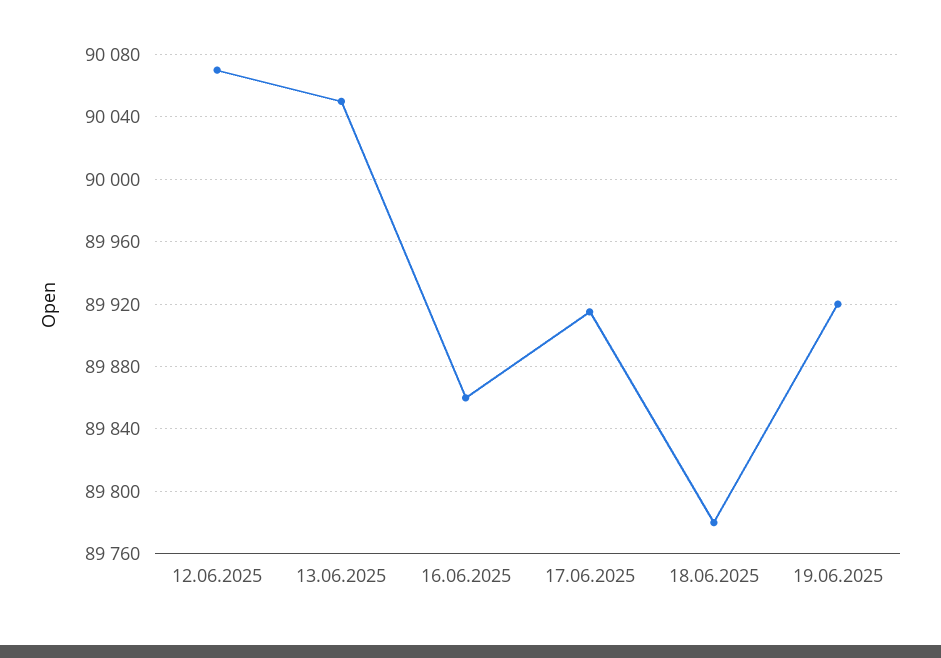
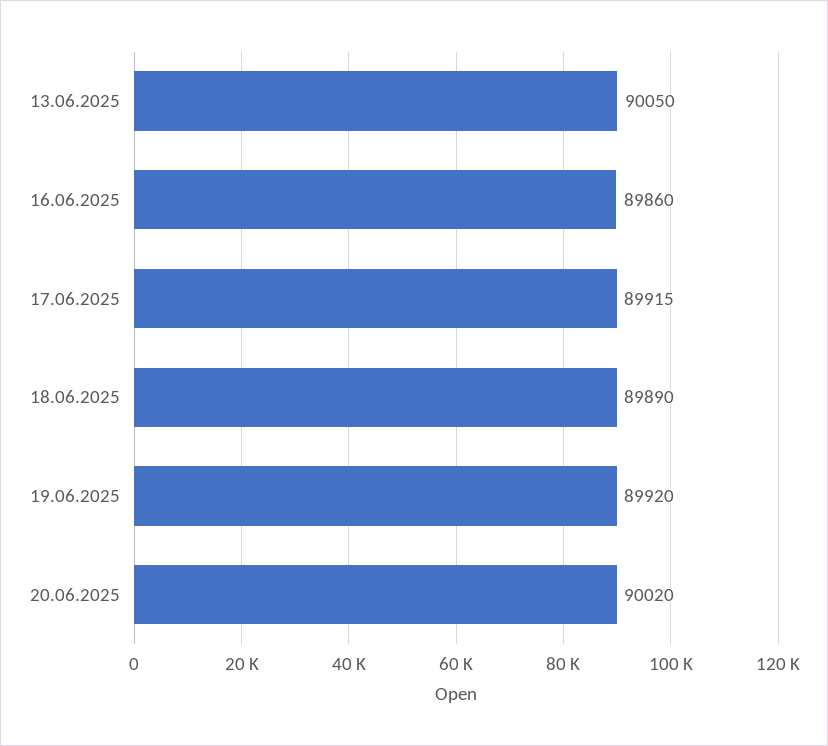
12.06.2025: 90070 -> none
18.06.2025: 89780 -> 89890
20.06.2025: none -> 90020

